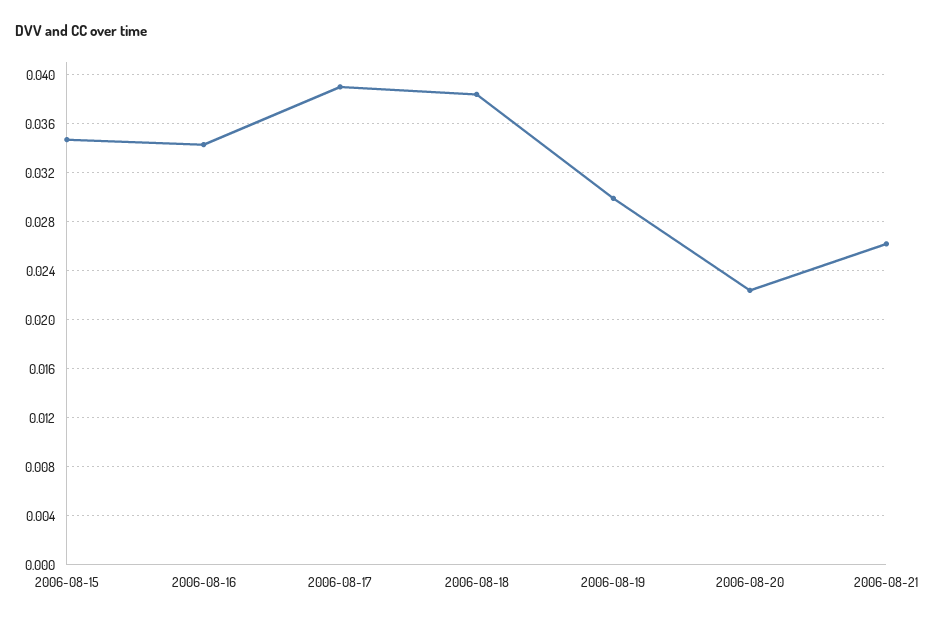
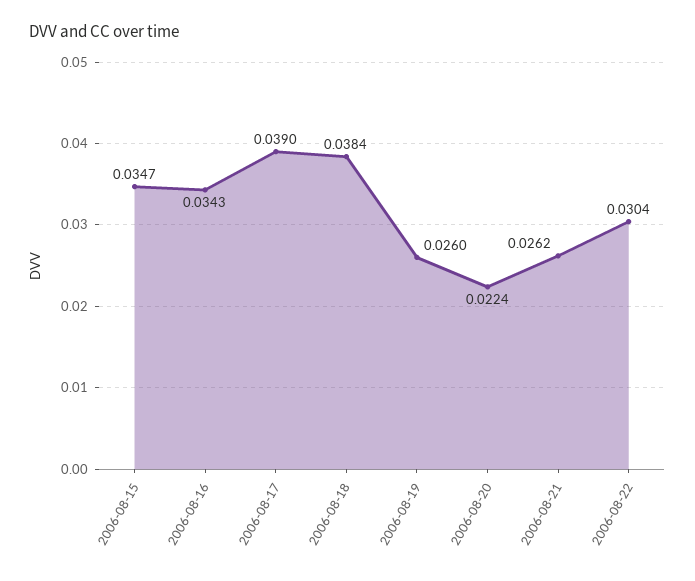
2006-08-19: 0.03 -> 0.026
2006-08-22: none -> 0.0304

